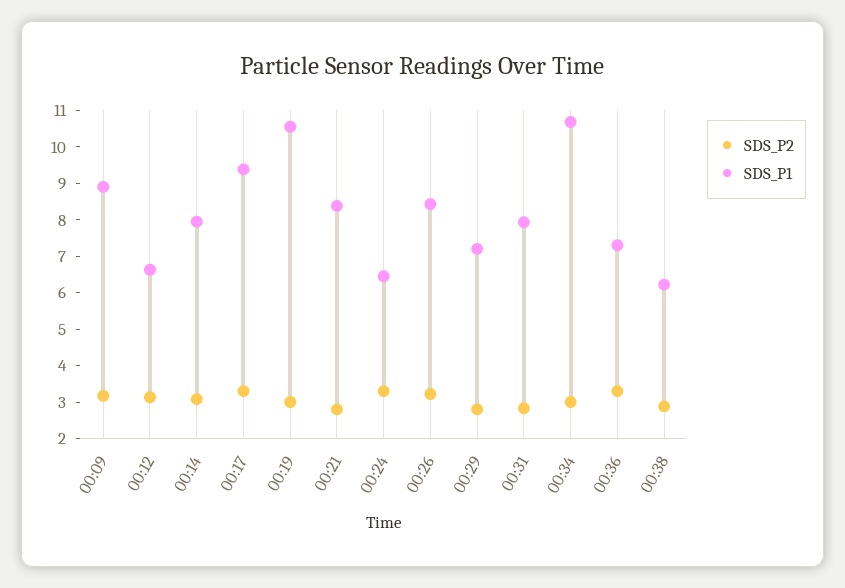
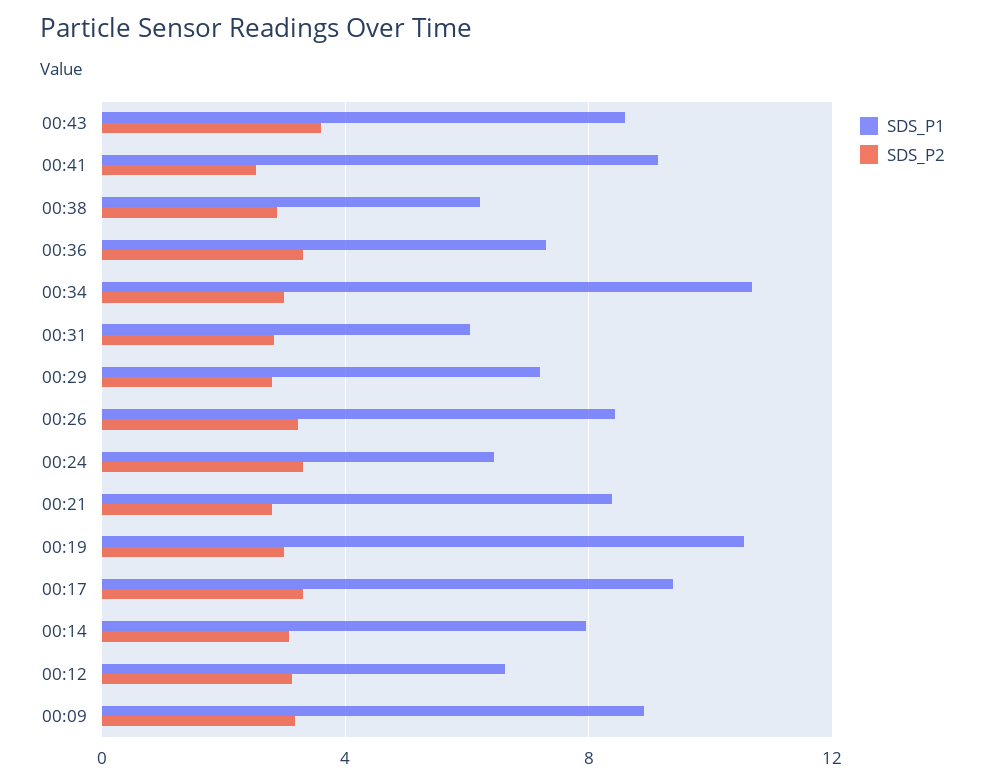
SDS_P1, 00:31: 8 -> 6
SDS_P1, 00:43: none -> 8.5
SDS_P2, 00:43: none -> 3.5
SDS_P1, 00:41: none -> 9
SDS_P2, 00:41: none -> 2.5

